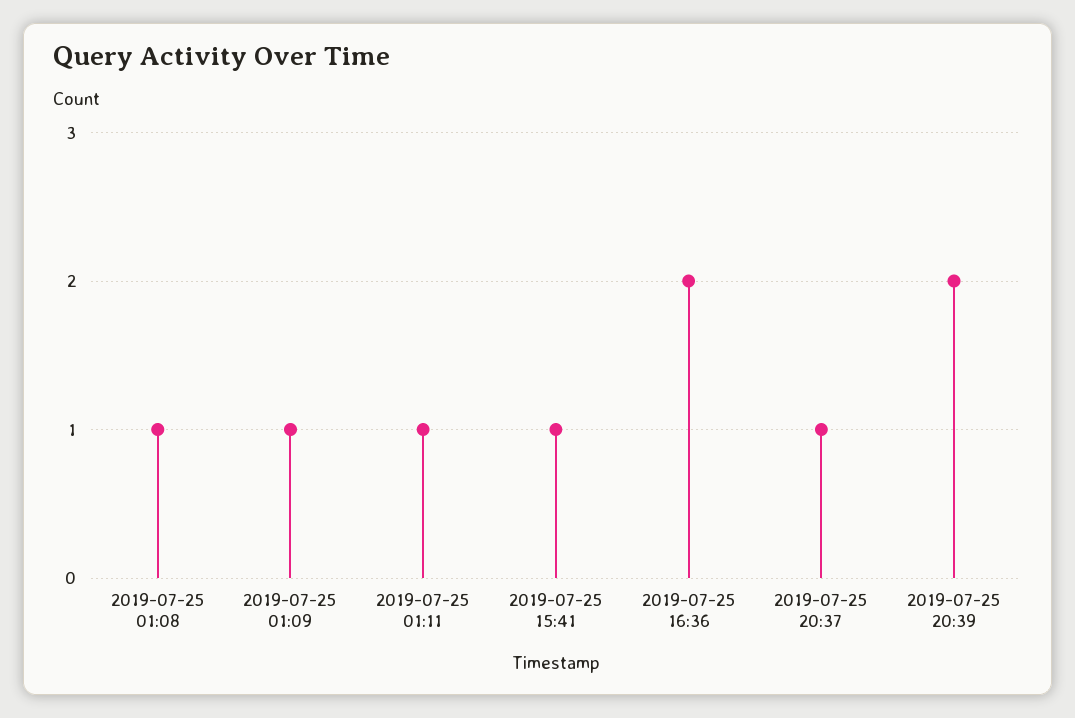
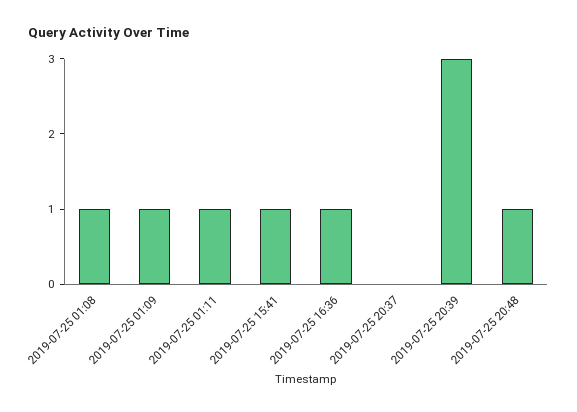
2019-07-25 16:36: 2 -> 1
2019-07-25 20:37: 1 -> 0
2019-07-25 20:39: 2 -> 3
2019-07-25 20:48: none -> 1

